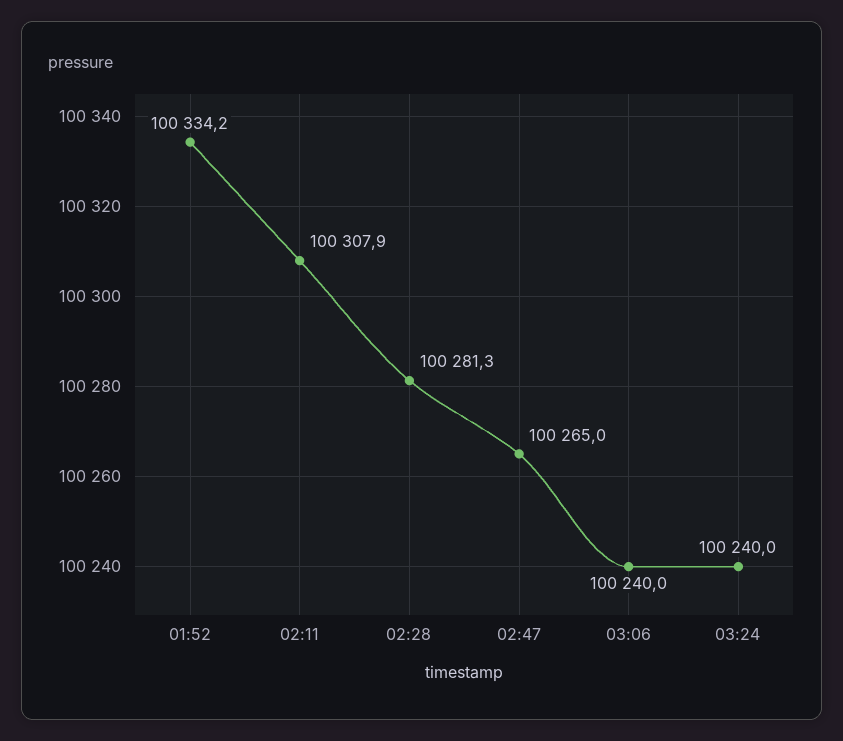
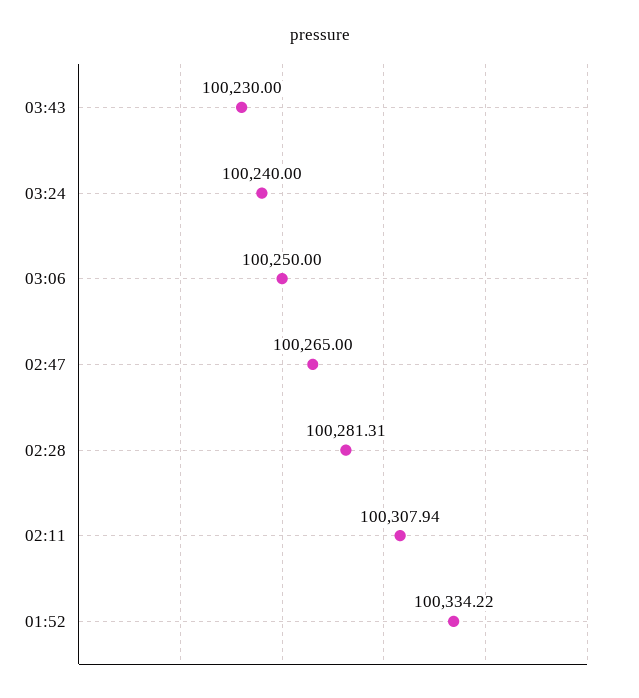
03:06: 100240 -> 100250
03:43: none -> 100230

